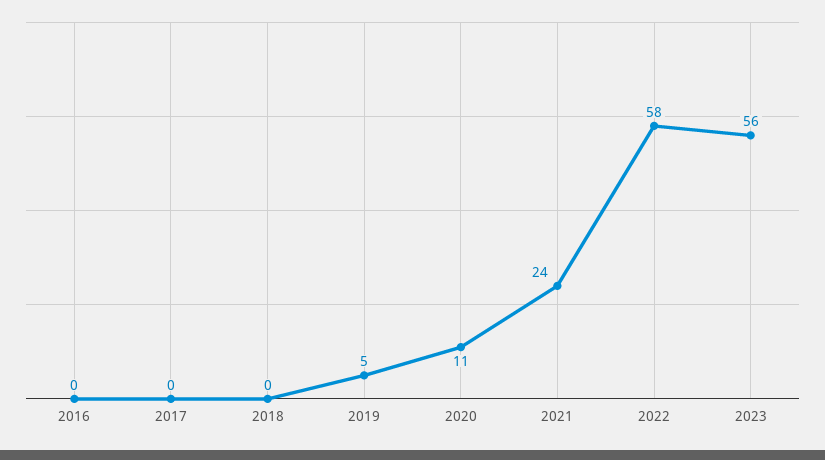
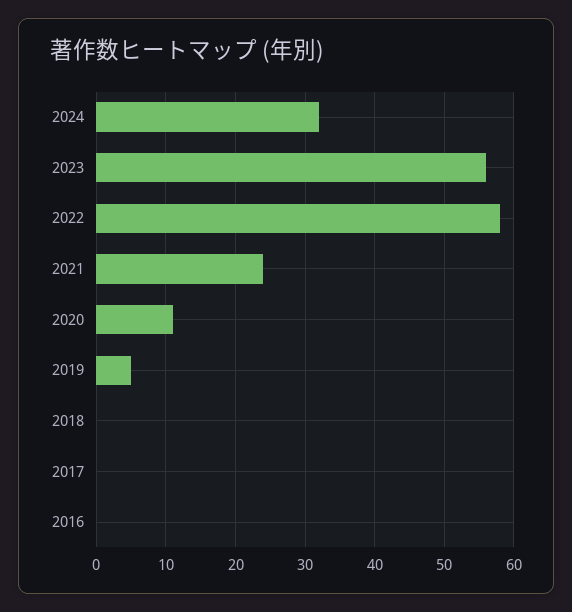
2024: none -> 32

